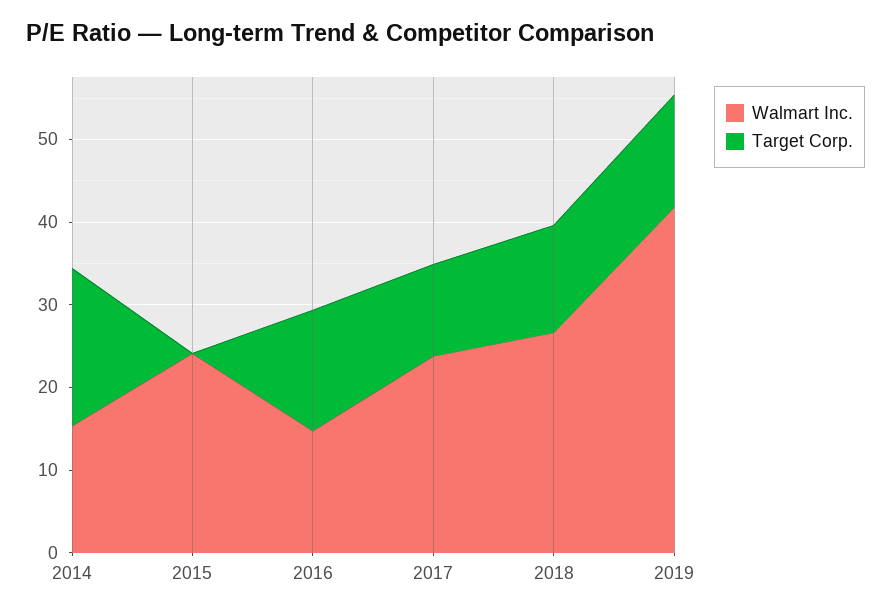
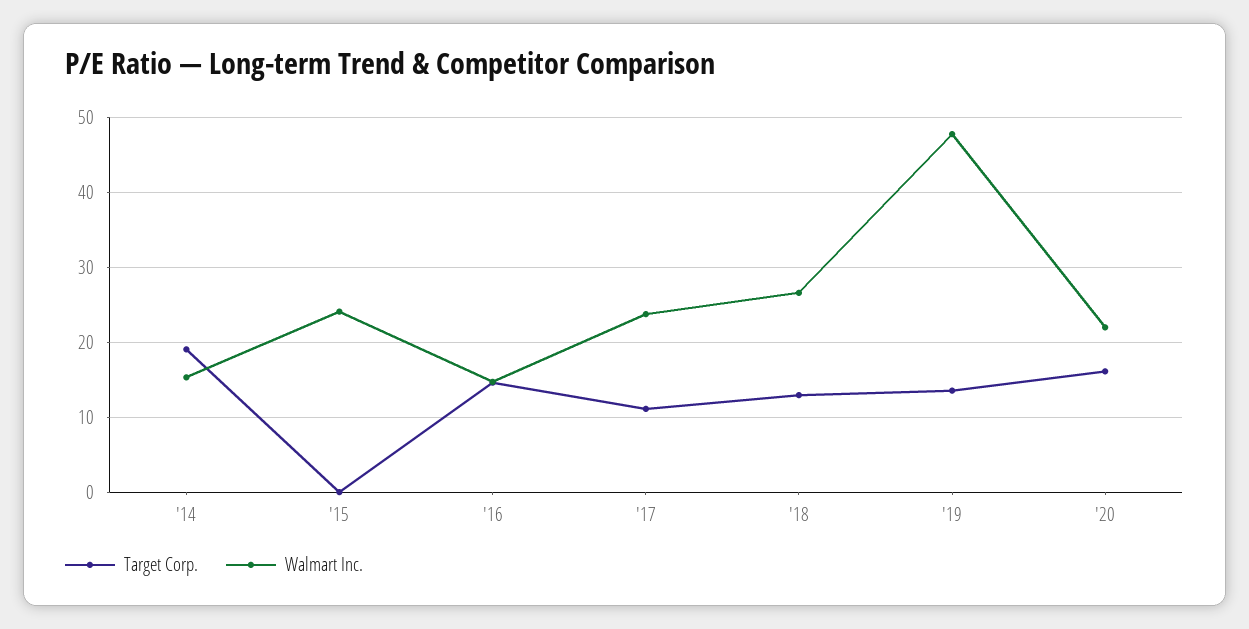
Walmart Inc., 2019: 42 -> 48
Target Corp., '20: none -> 16
Walmart Inc., '20: none -> 22

